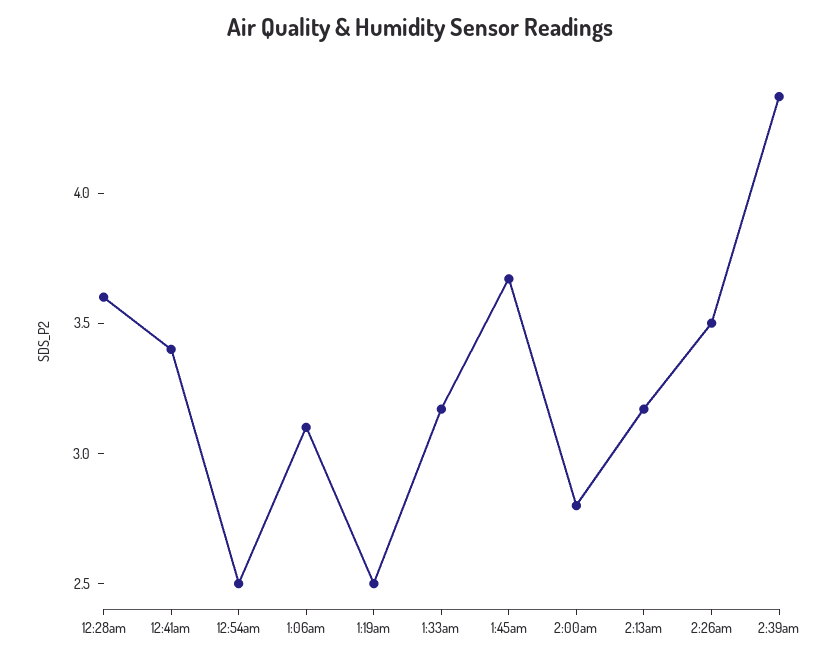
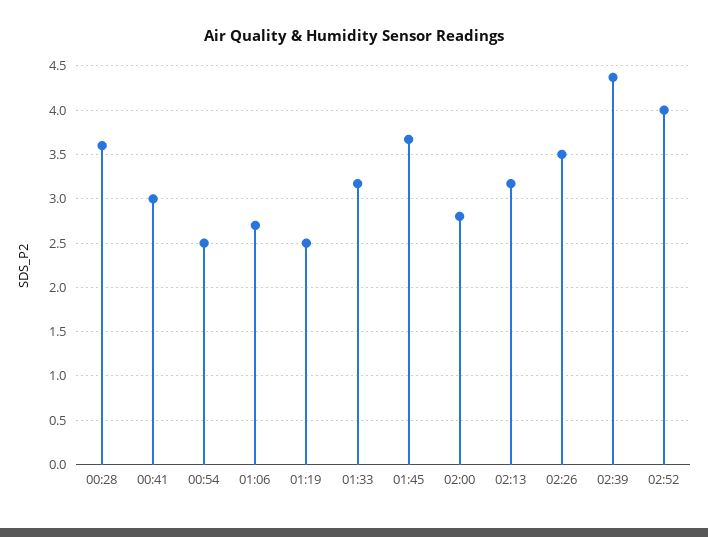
12:41am: 3.4 -> 3
1:06am: 3.1 -> 2.7
02:52: none -> 4

